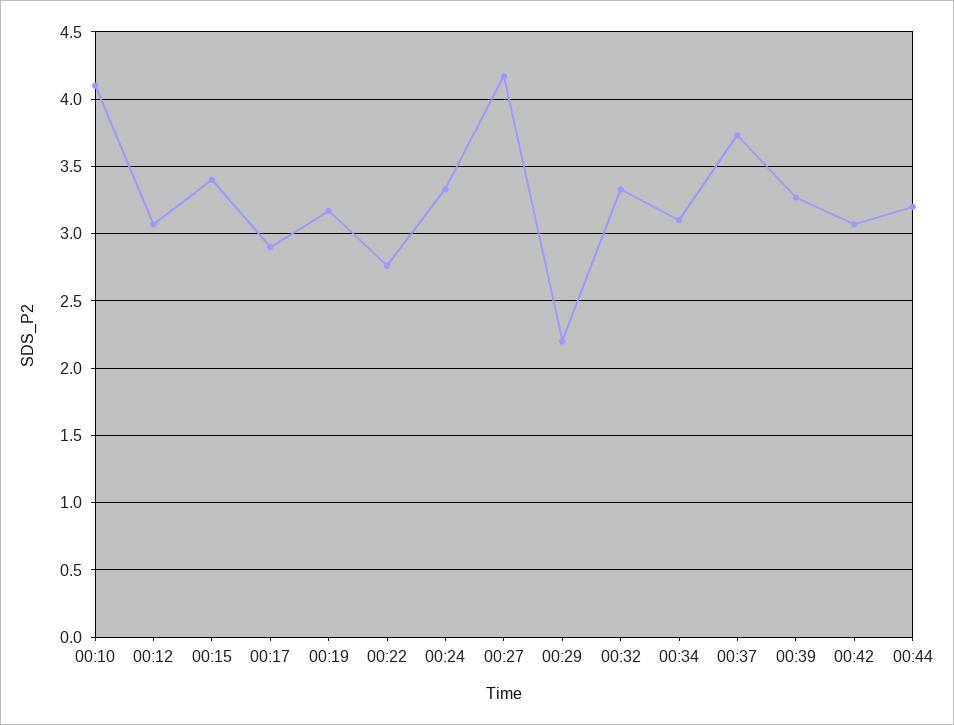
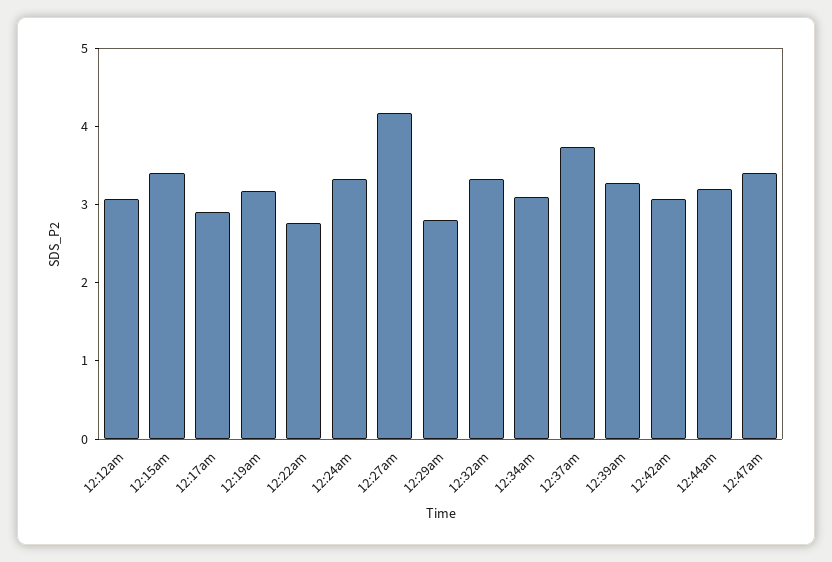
00:10: 4.1 -> none
00:29: 2.2 -> 2.8
12:47am: none -> 3.4

